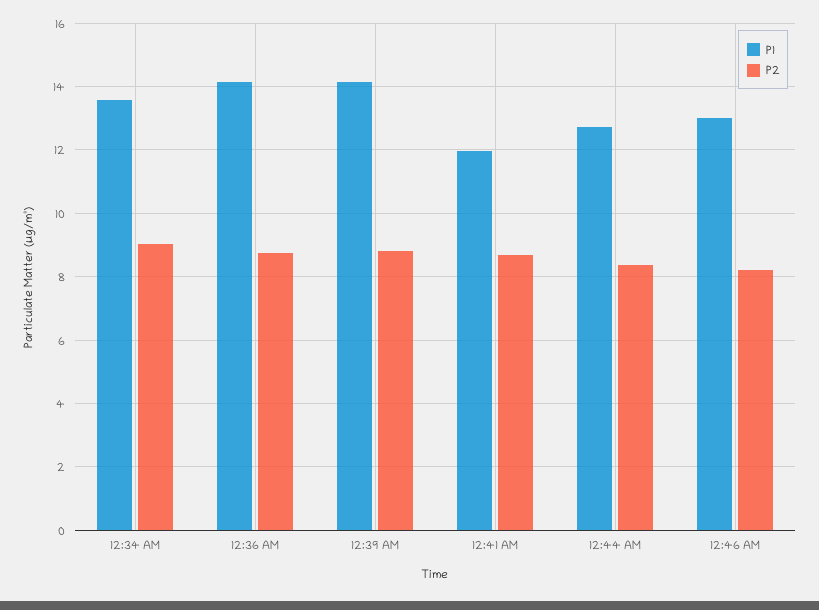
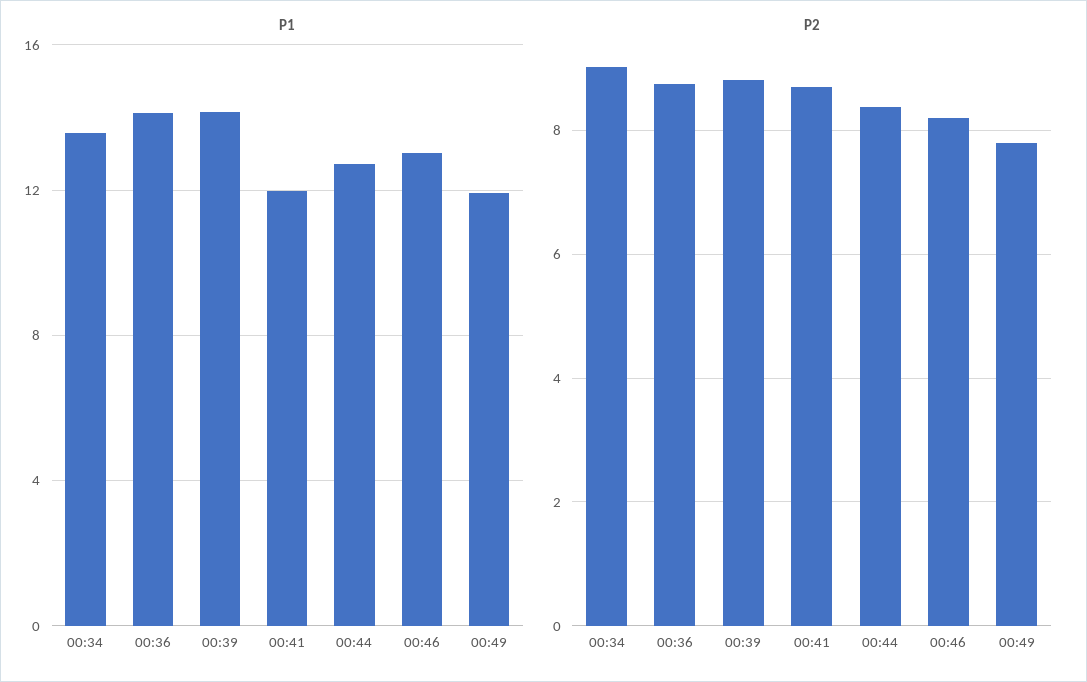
P1, 00:49: none -> 12
P2, 00:49: none -> 7.8

